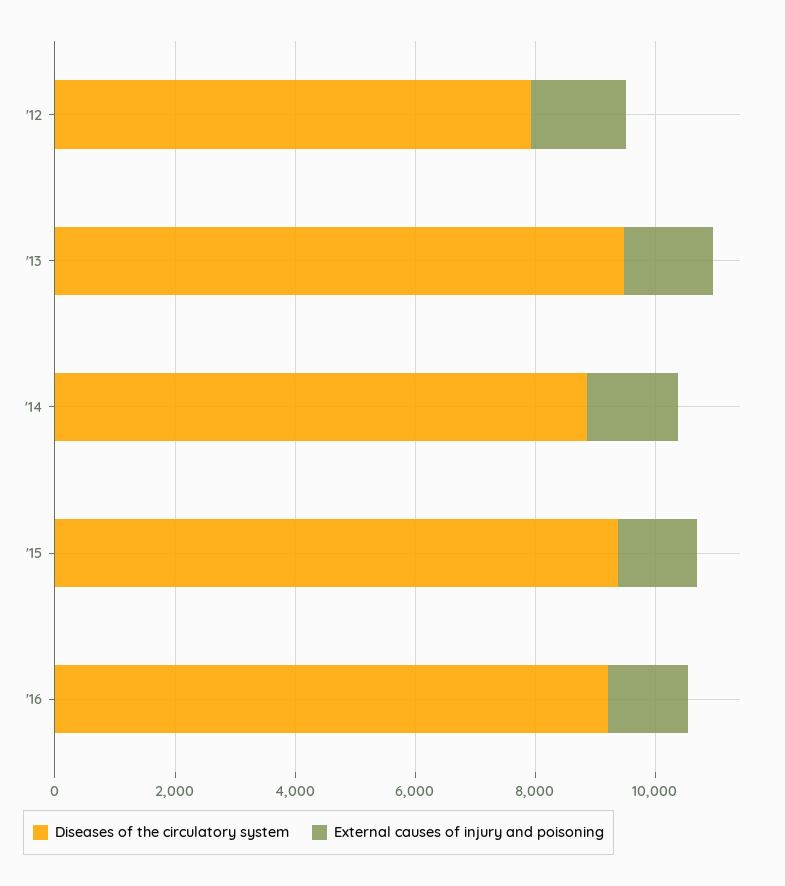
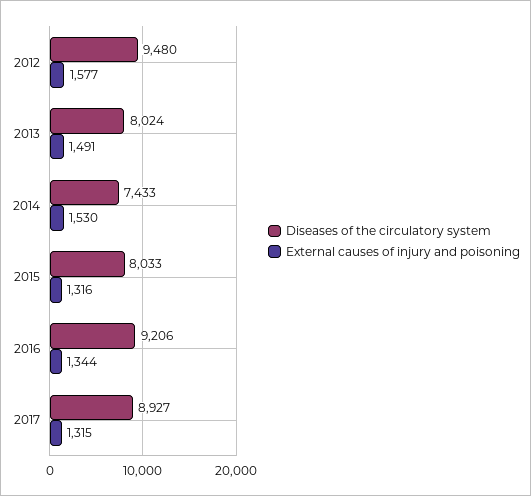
Diseases of the circulatory system, '12: 8000 -> 9480
Diseases of the circulatory system, '13: 9500 -> 8024
Diseases of the circulatory system, '14: 9000 -> 7433
Diseases of the circulatory system, '15: 9500 -> 8033
Diseases of the circulatory system, 2017: none -> 8927
External causes of injury and poisoning, 2017: none -> 1315

